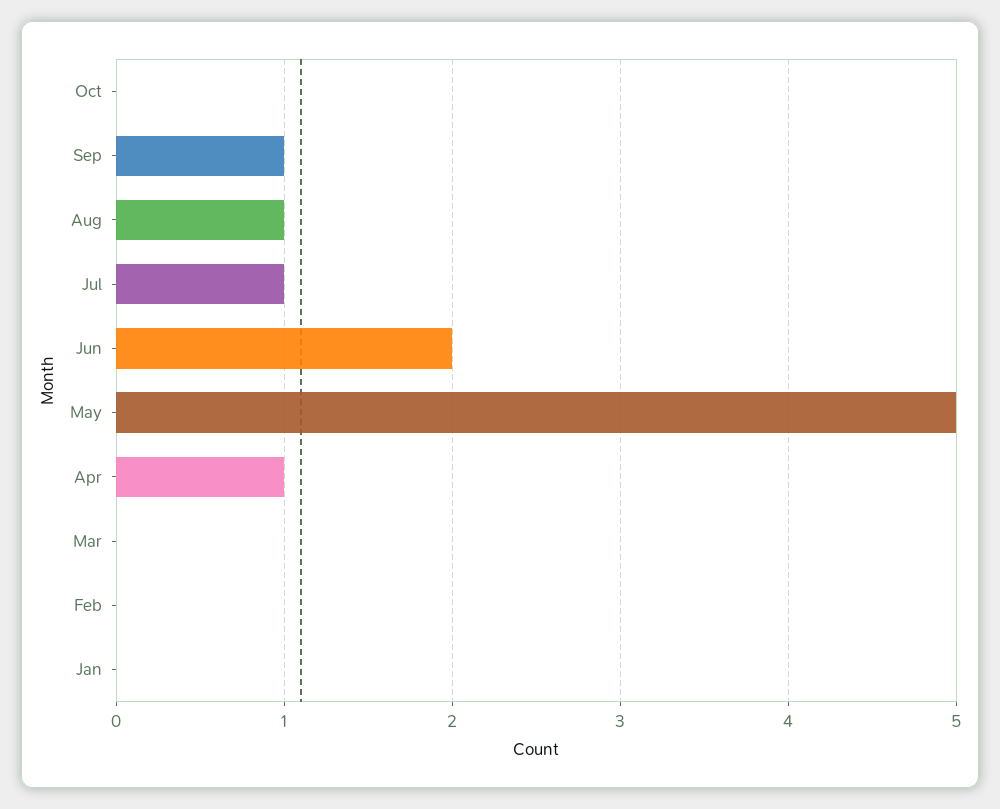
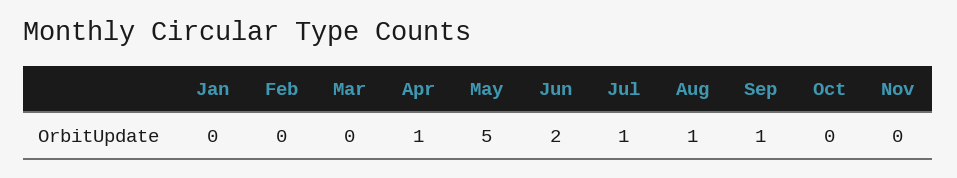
Nov: none -> 0

